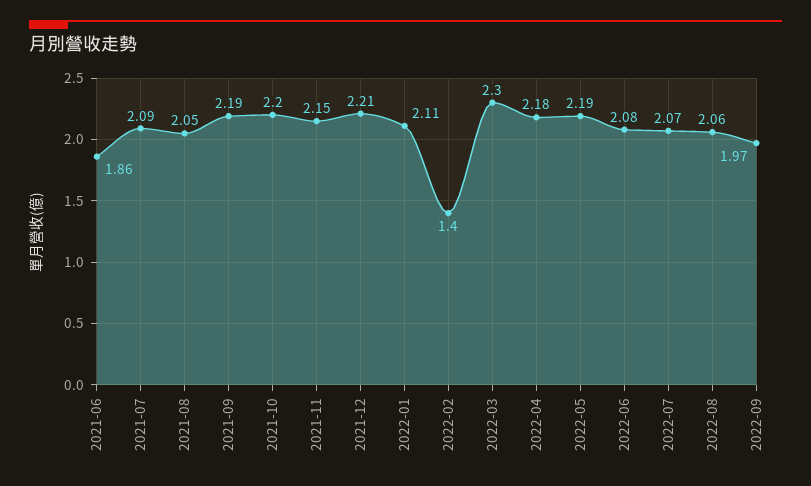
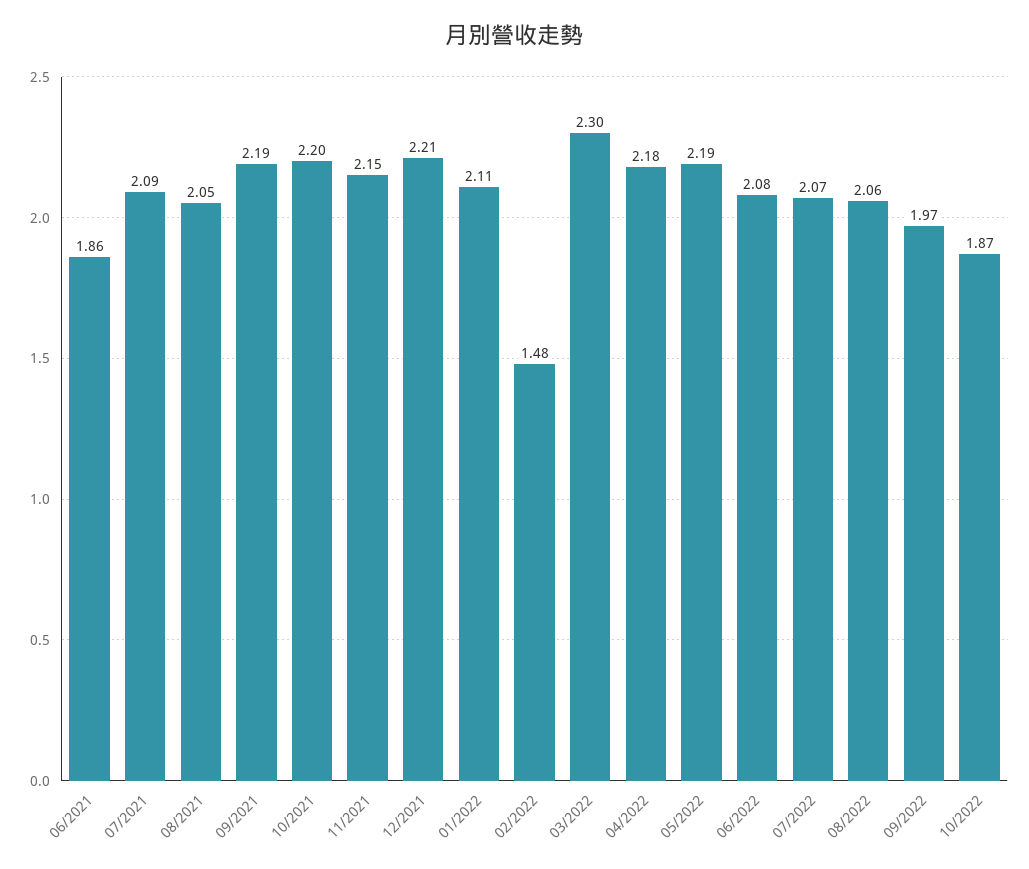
2022-02: 1.4 -> 1.48
10/2022: none -> 1.87

